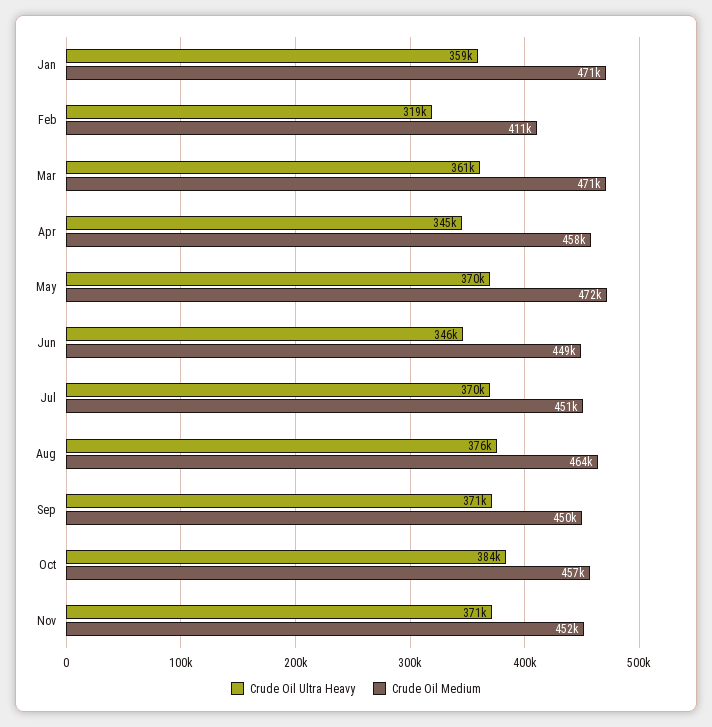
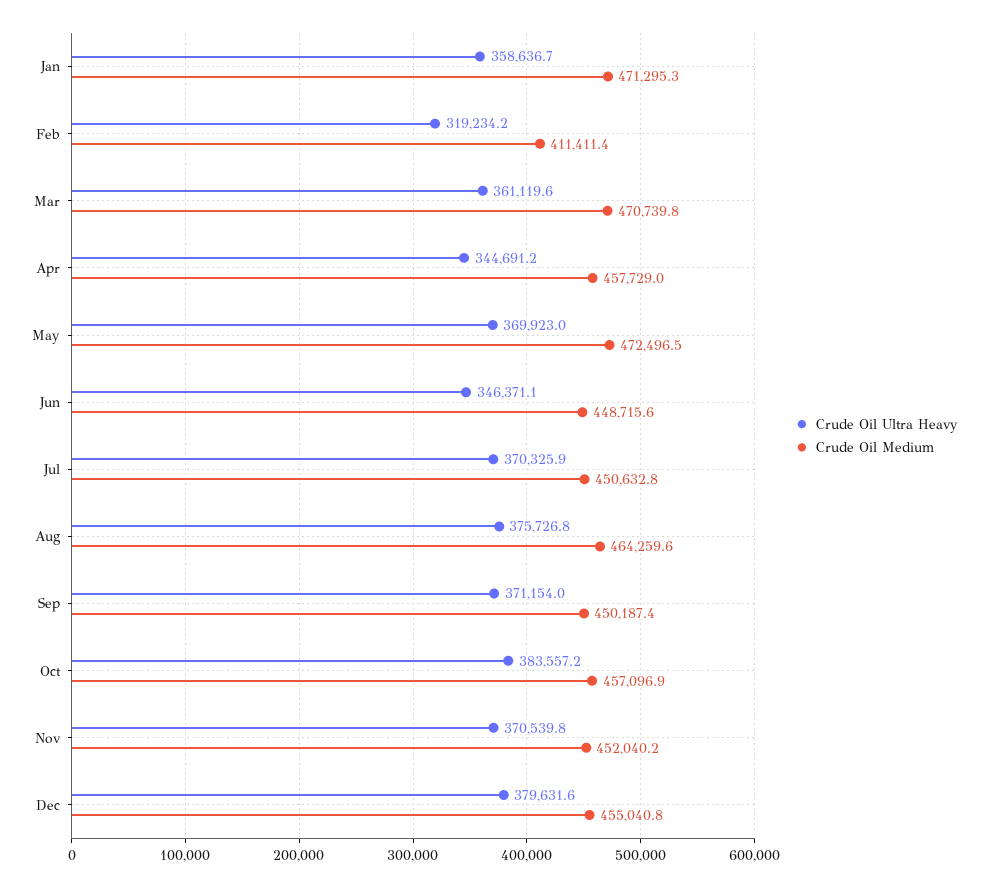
Crude Oil Ultra Heavy, Dec: none -> 379631.6
Crude Oil Medium, Dec: none -> 455040.8

